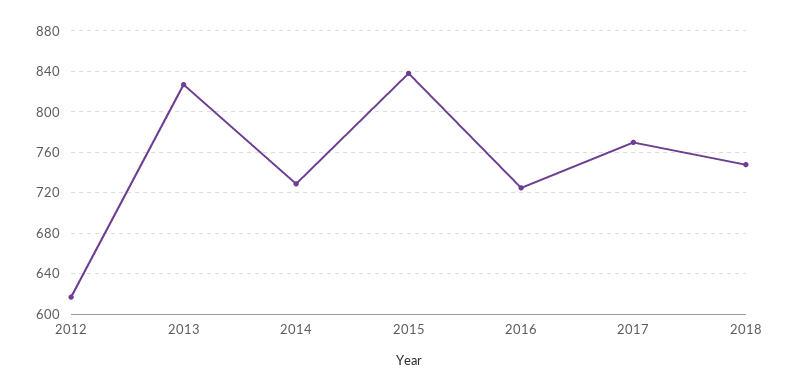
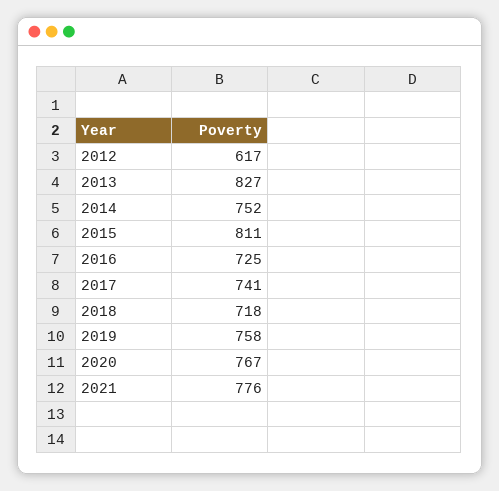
2014: 730 -> 752
2015: 840 -> 811
2017: 770 -> 741
2018: 750 -> 718
2019: none -> 758
2020: none -> 767
2021: none -> 776

